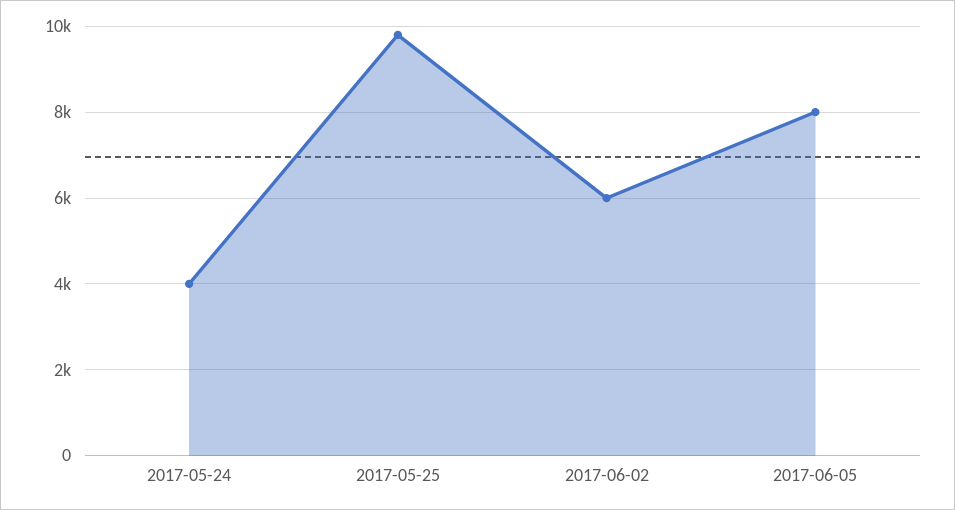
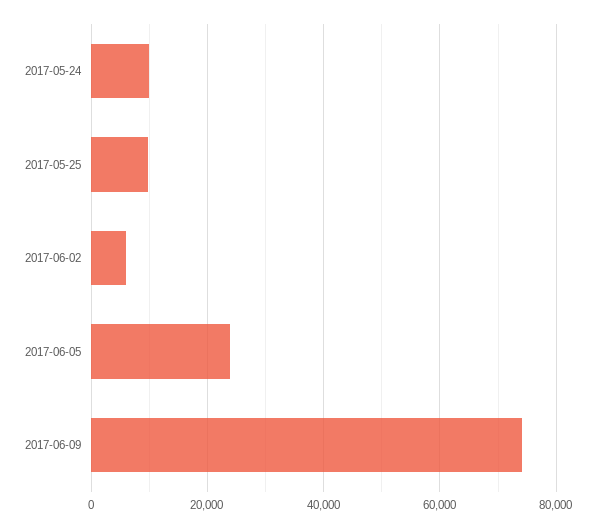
2017-05-24: 4000 -> 10000
2017-06-05: 8000 -> 24000
2017-06-09: none -> 74000

